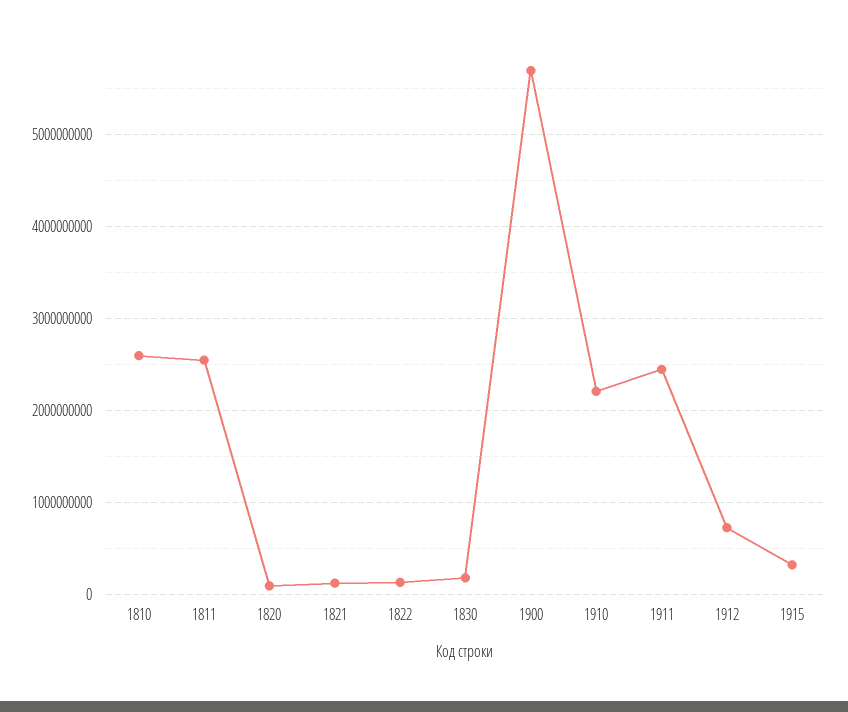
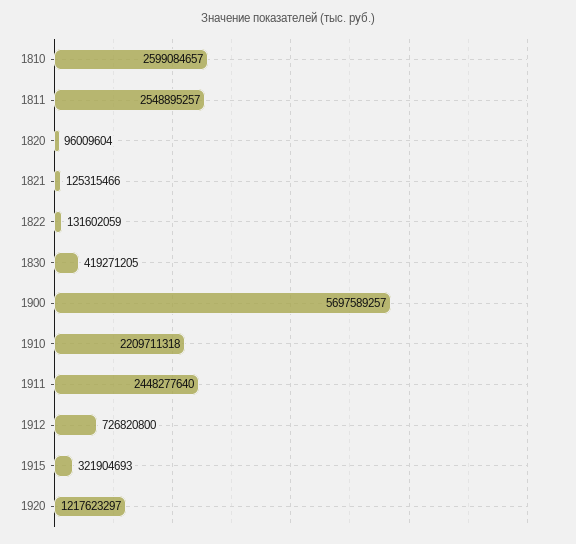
1830: 200000000 -> 419271205
1920: none -> 1217623297

